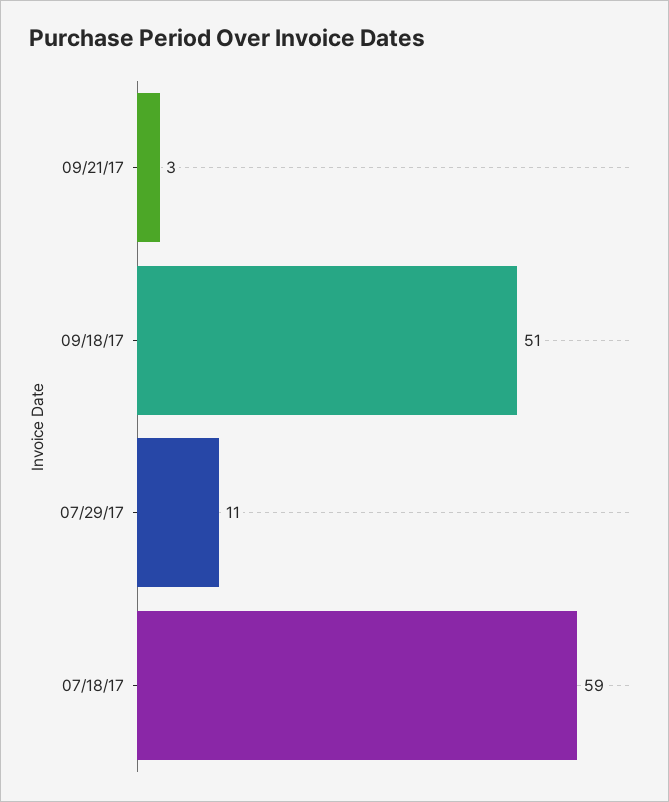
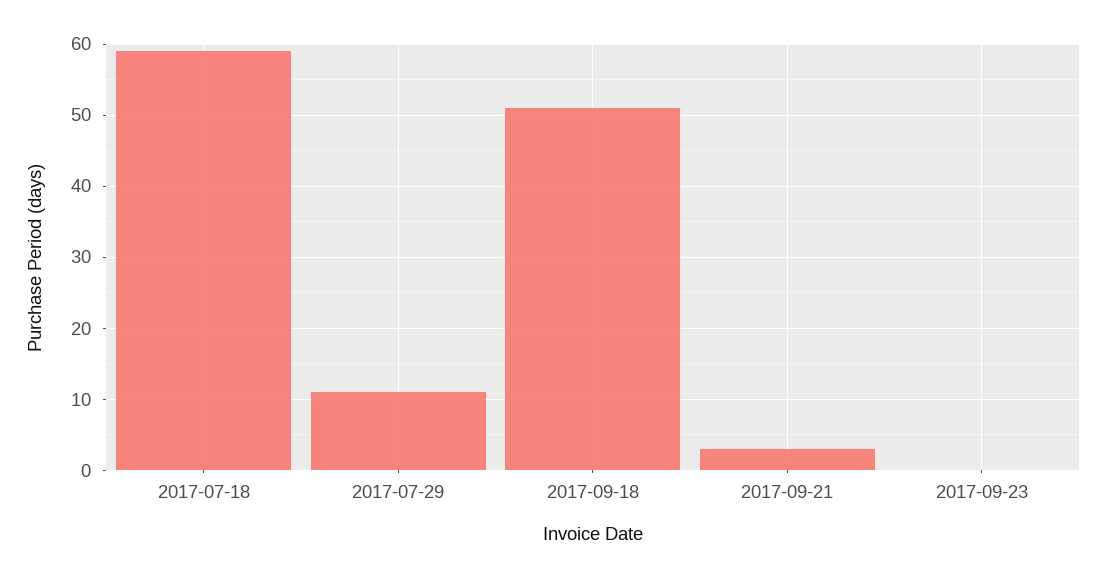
2017-09-23: none -> 0

